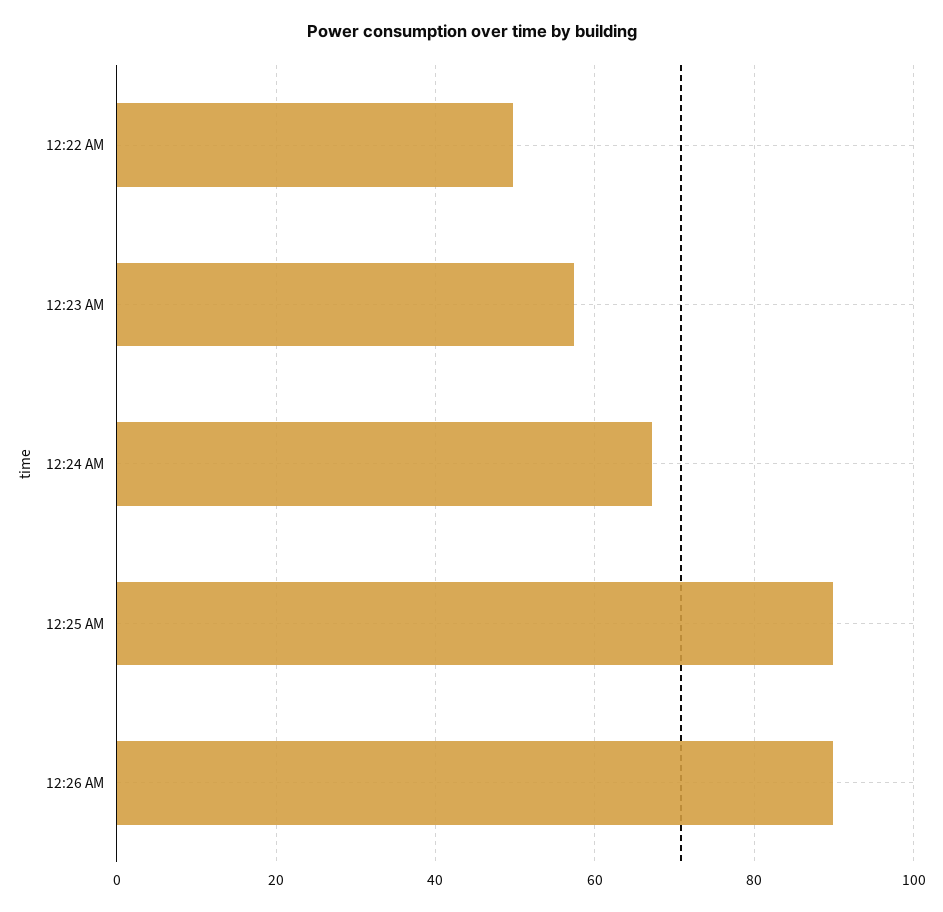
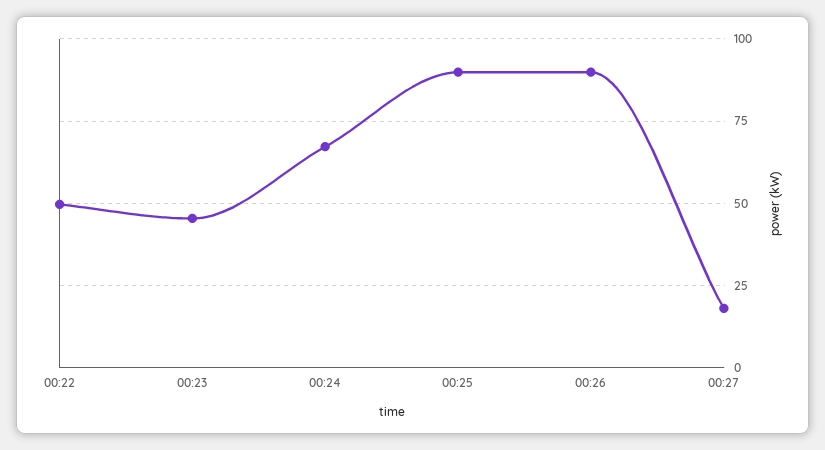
12:23 AM: 58 -> 45
00:27: none -> 17.5

